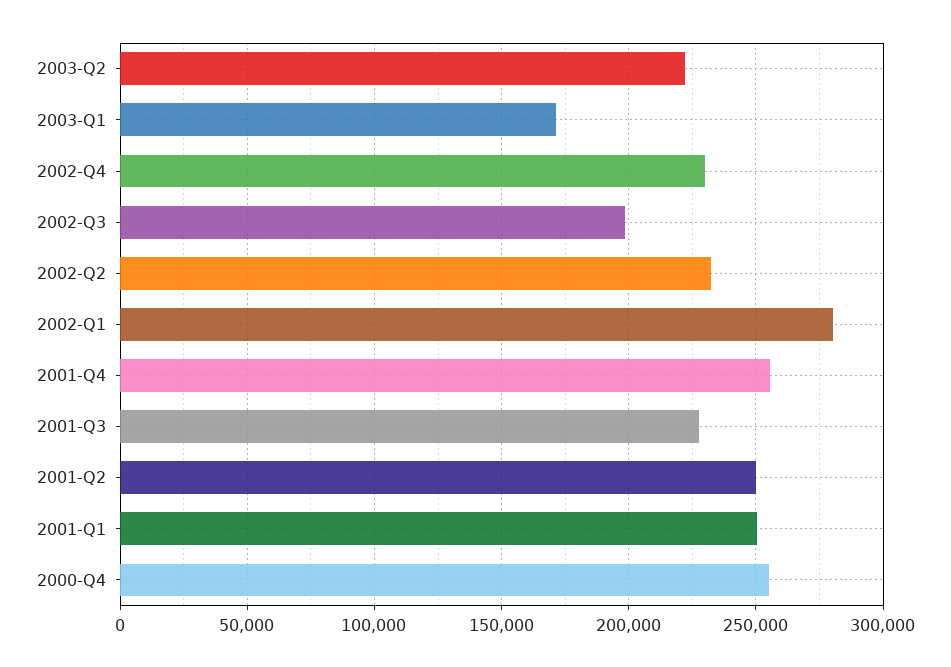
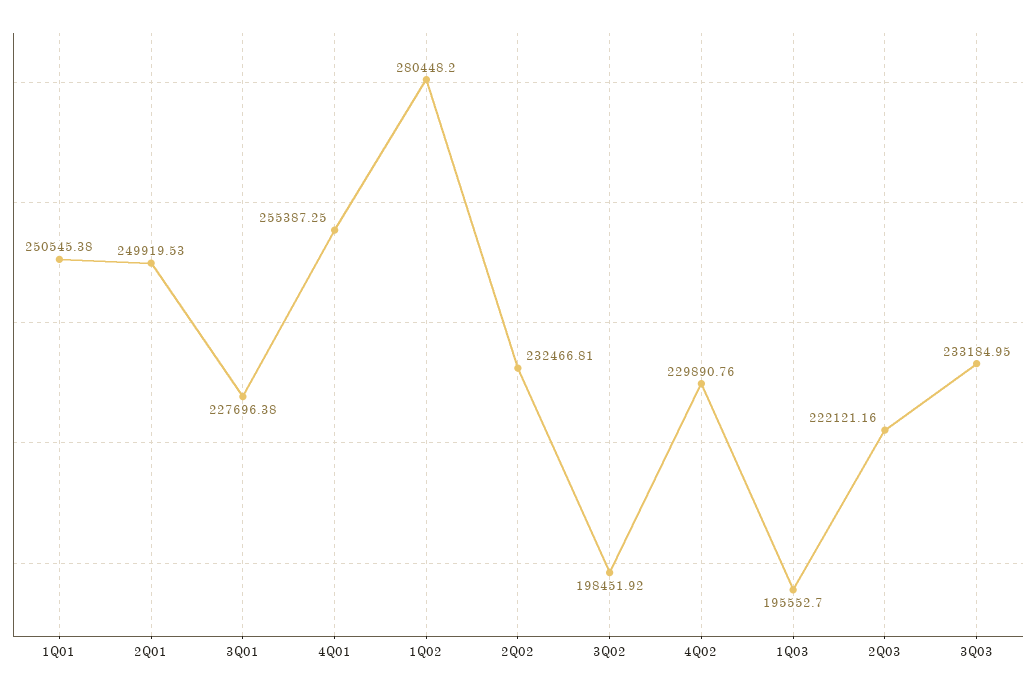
2003-Q1: 170000 -> 195552.7
2000-Q4: 255000 -> none
3Q03: none -> 233184.95

